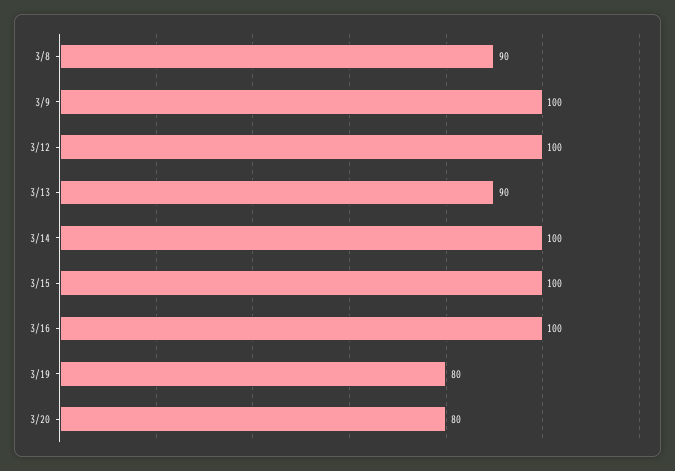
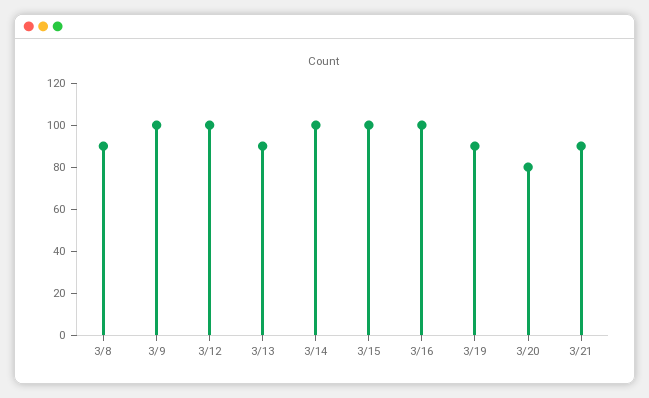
3/19: 80 -> 90
3/21: none -> 90

